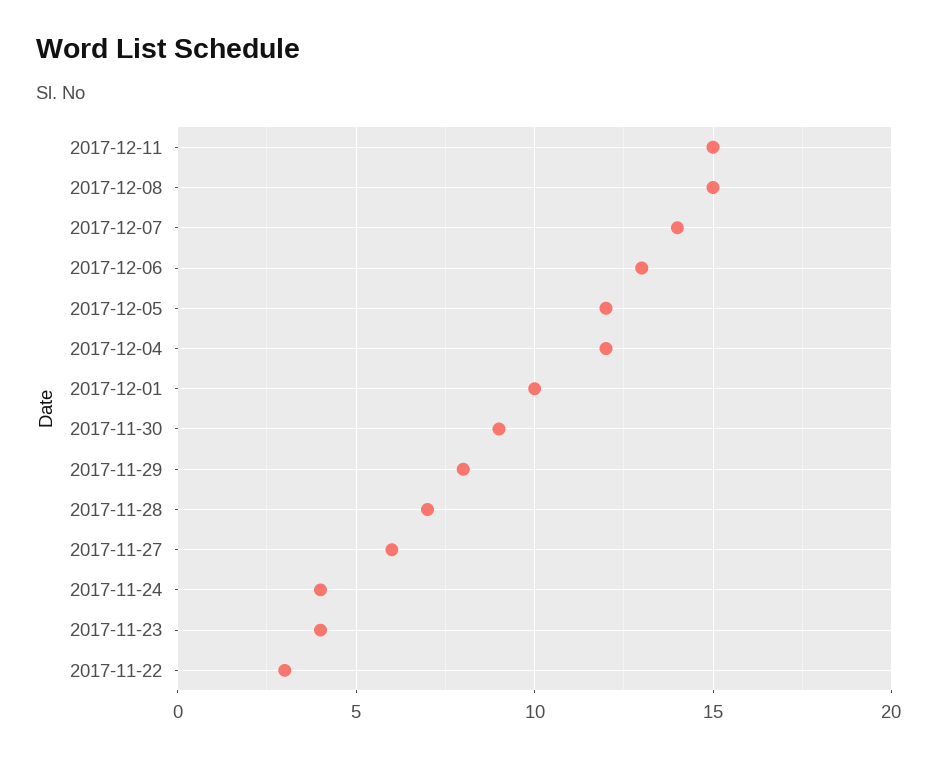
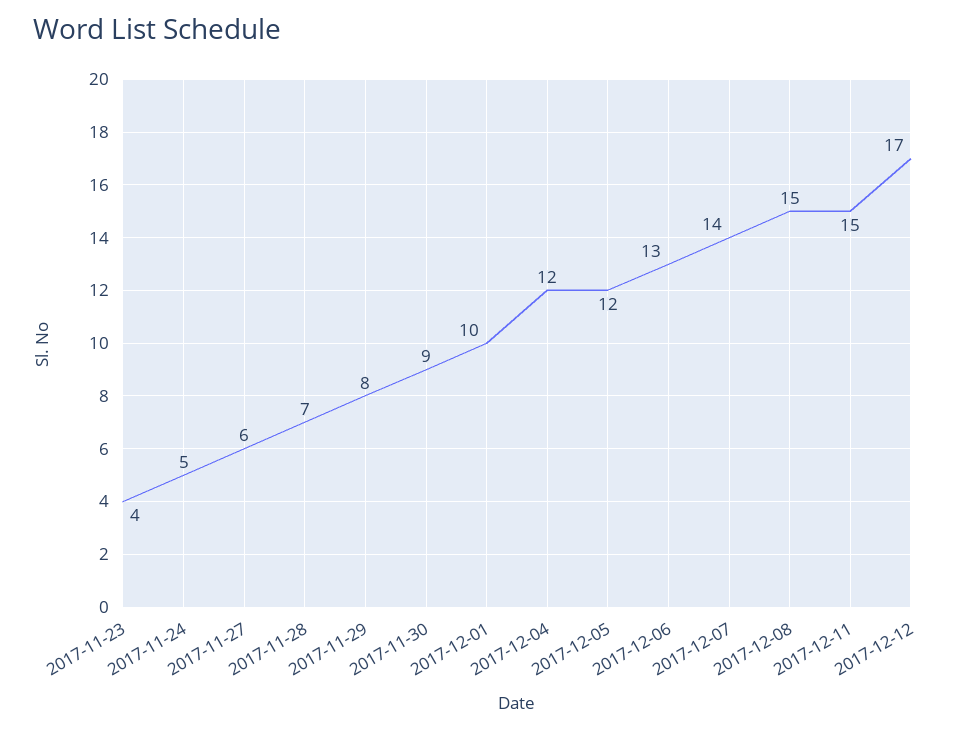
2017-11-24: 4 -> 5
2017-11-22: 3 -> none
2017-12-12: none -> 17

